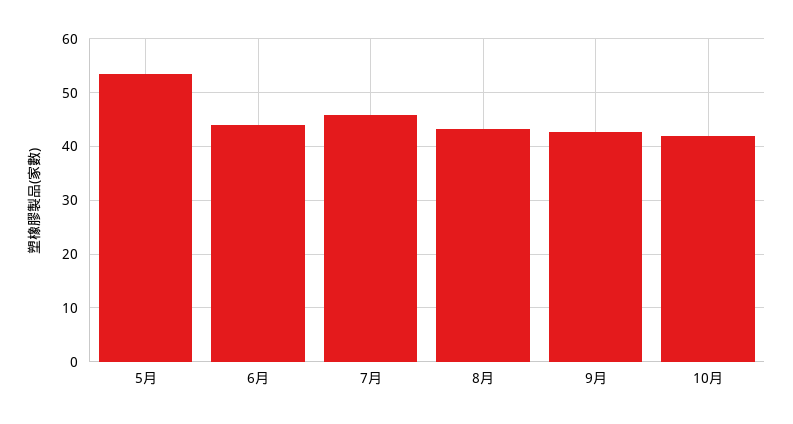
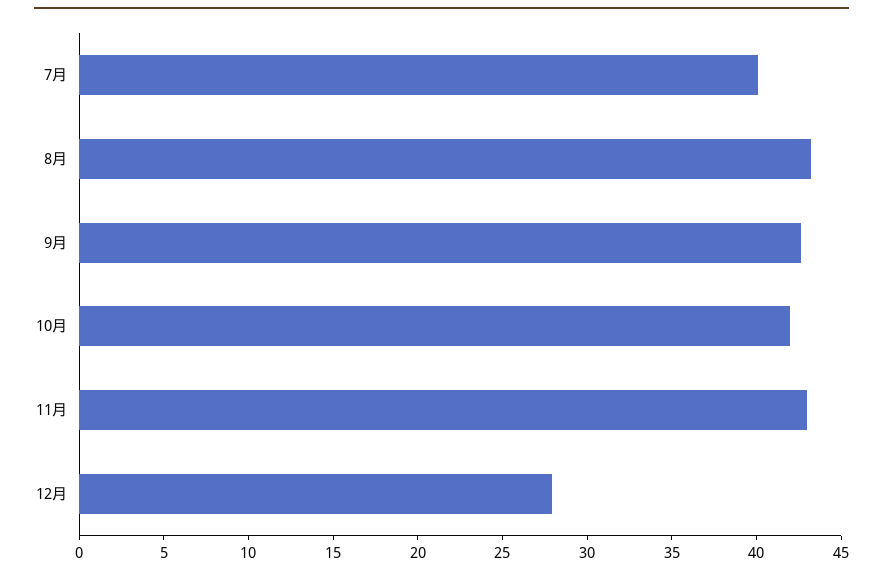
5月: 54 -> none
6月: 44 -> none
7月: 46 -> 40
11月: none -> 43
12月: none -> 28

